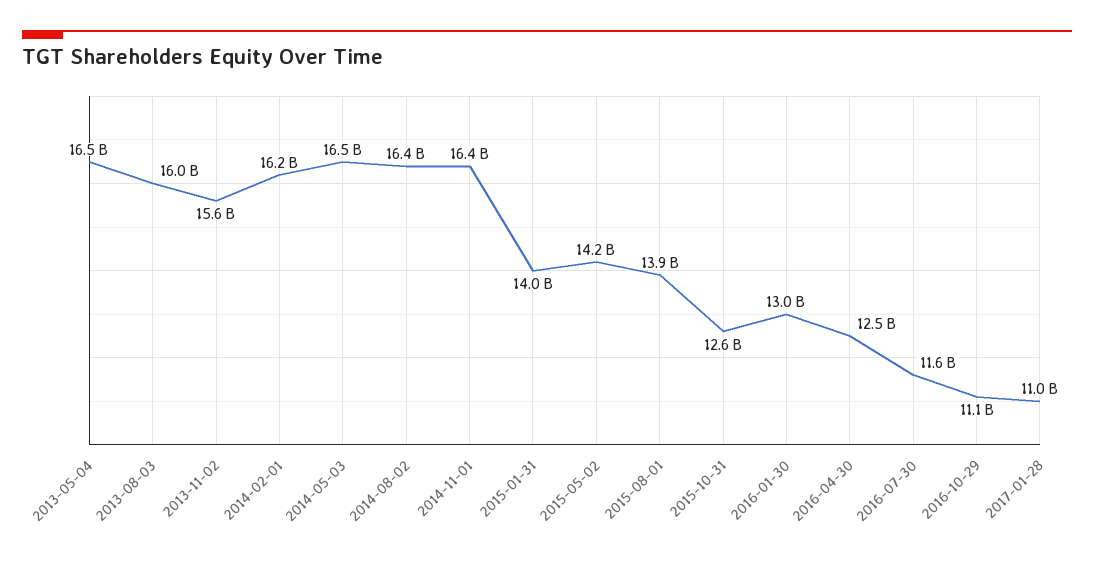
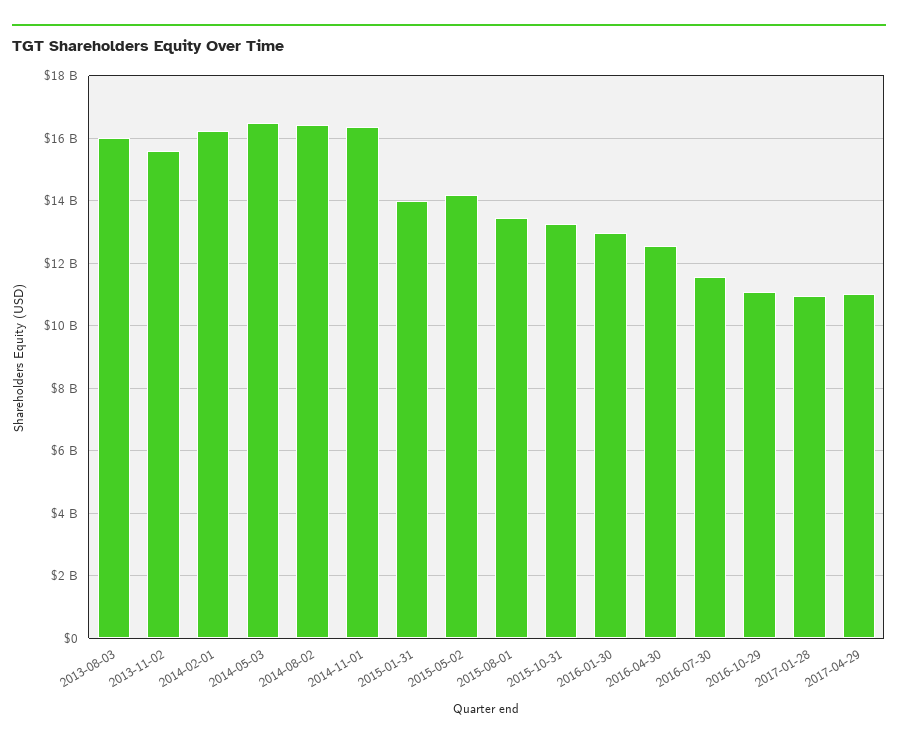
2013-05-04: 16500000000 -> none
2015-08-01: 13900000000 -> 13400000000
2015-10-31: 12600000000 -> 13200000000
2017-04-29: none -> 11000000000

